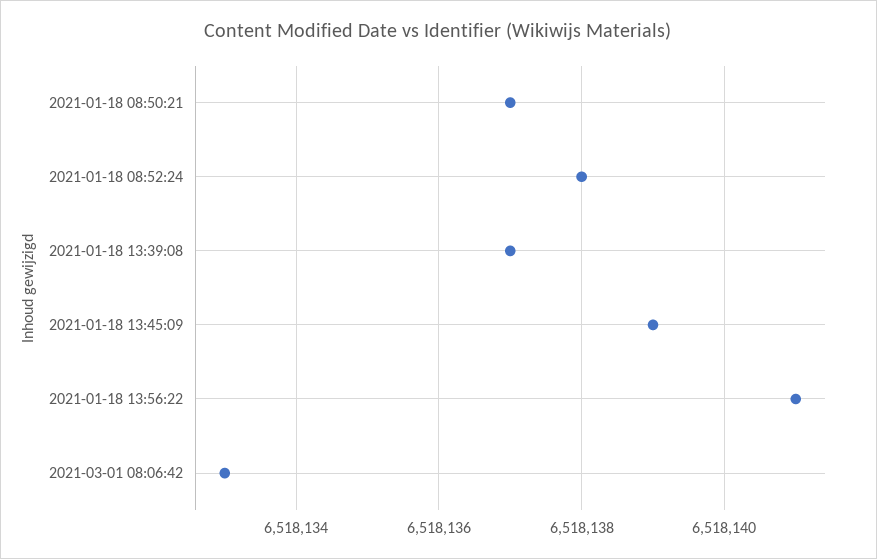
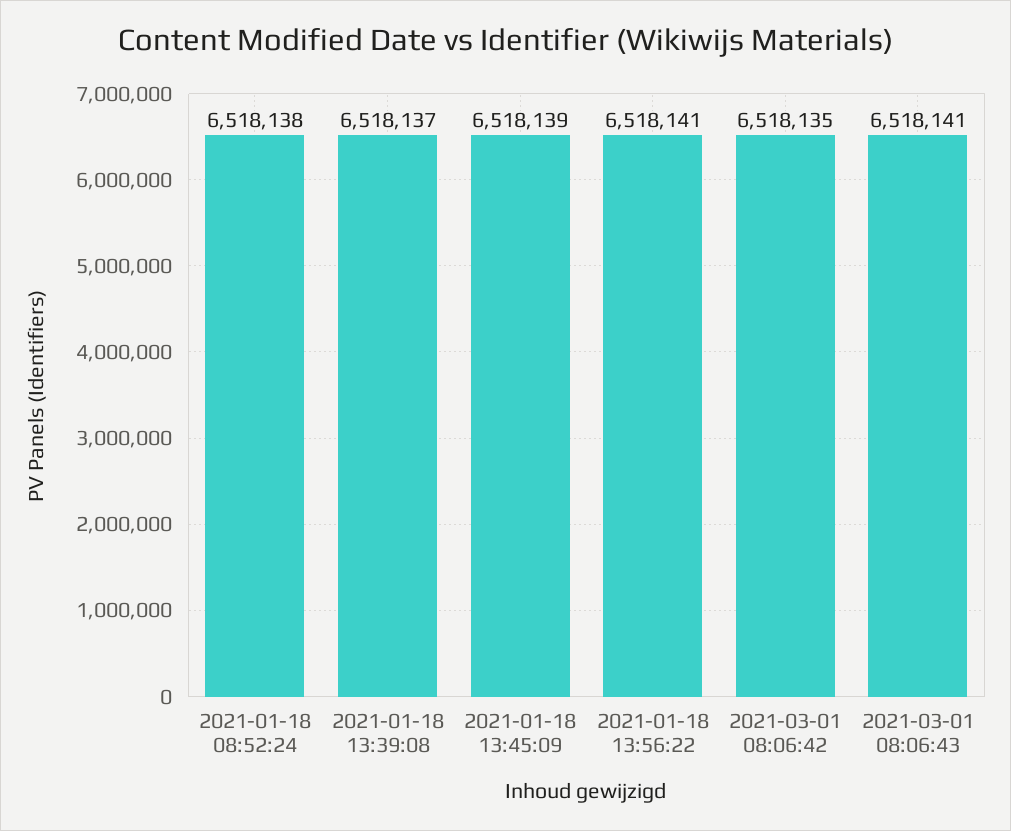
2021-01-18 08:50:21: 6518137 -> none
2021-03-01 08:06:42: 6518133 -> 6518135
2021-03-01 08:06:43: none -> 6518141

